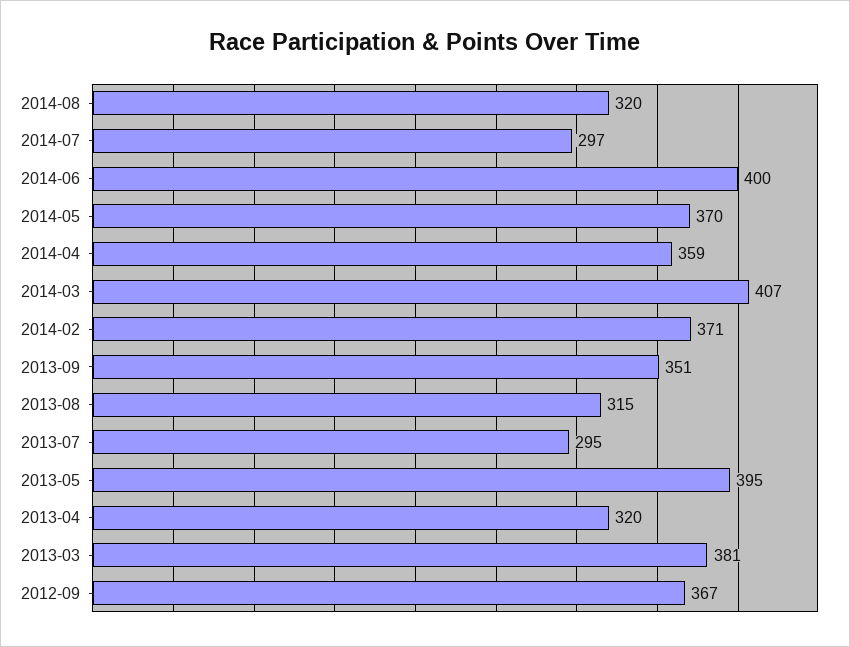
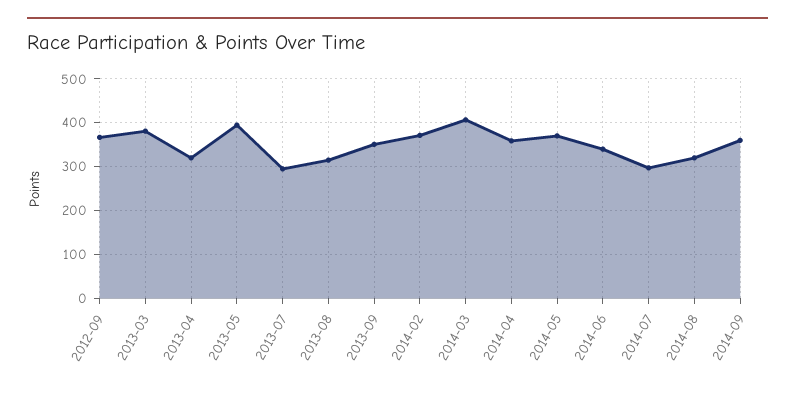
2014-06: 400 -> 340
2014-09: none -> 360

